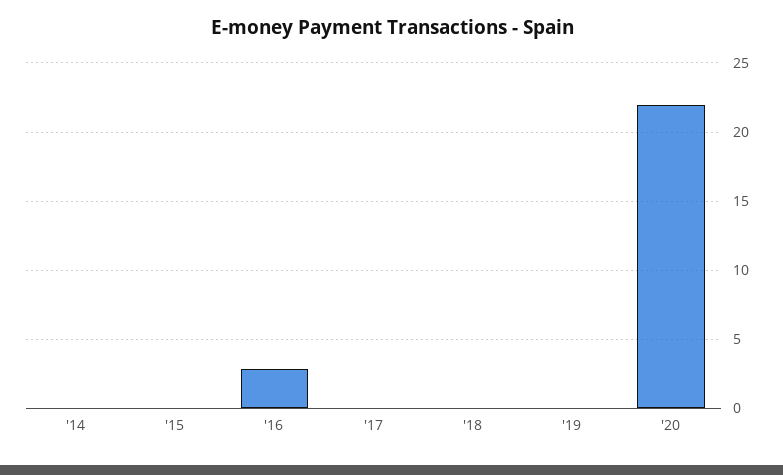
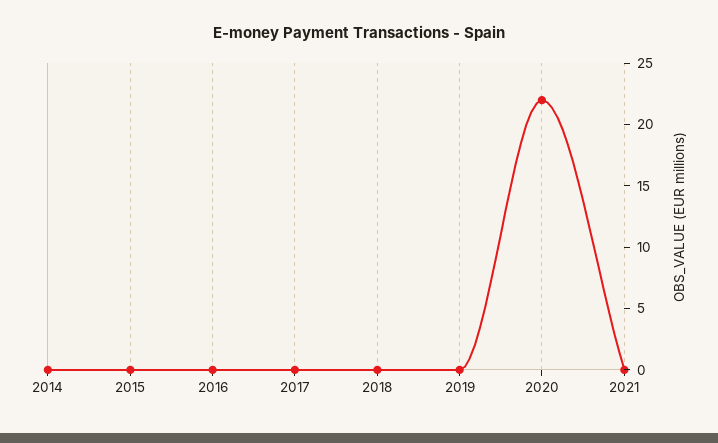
'16: 3 -> 0
2021: none -> 0

